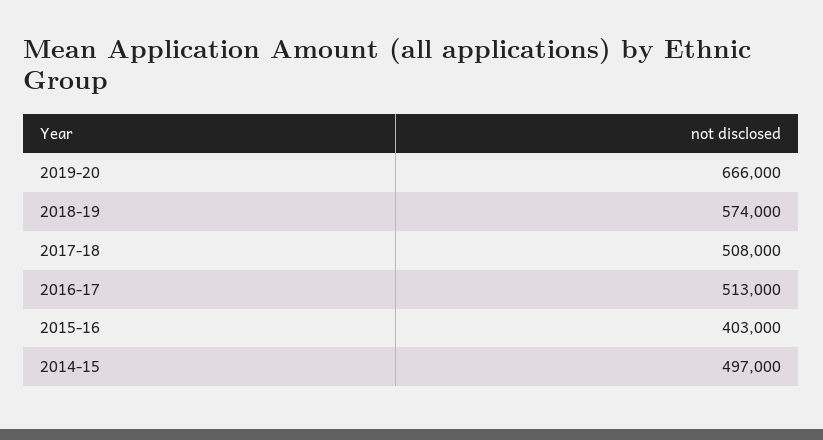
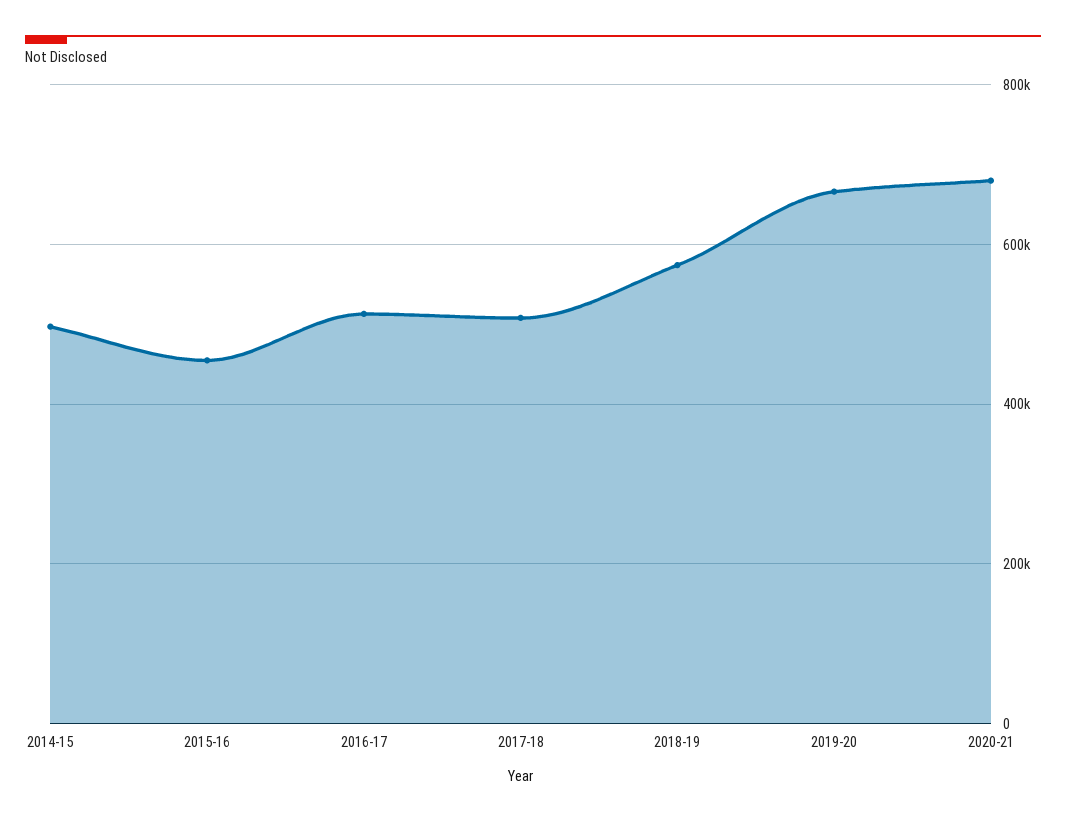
2015-16: 403000 -> 460000
2020-21: none -> 680000

